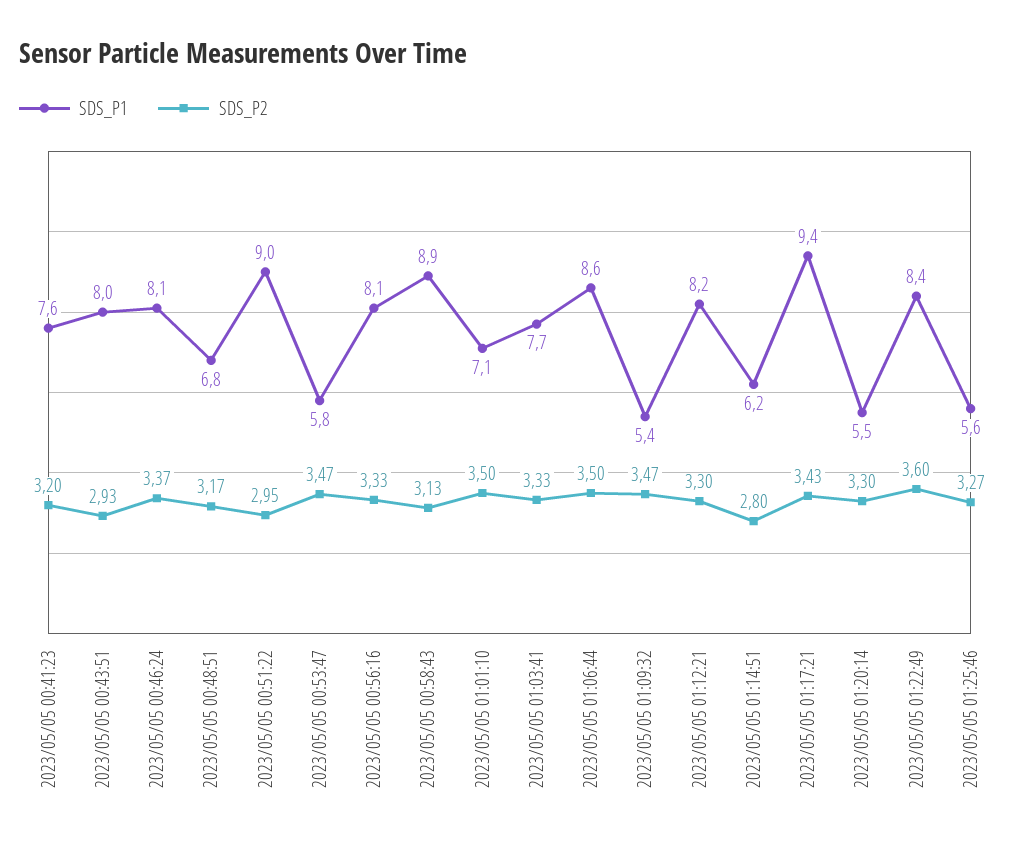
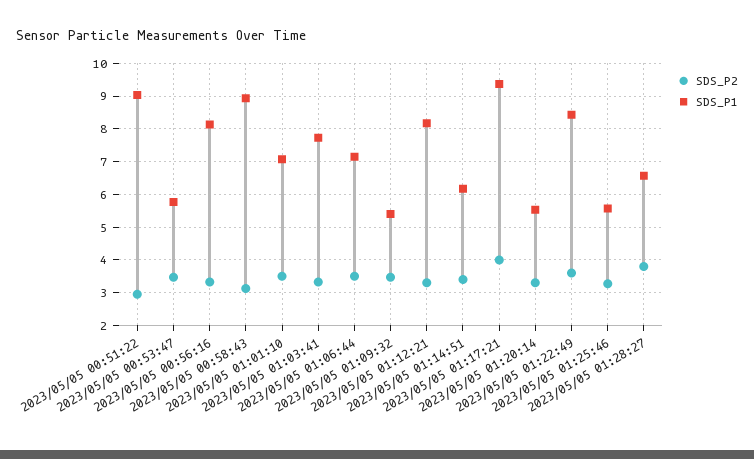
SDS_P1, 2023/05/05 00:41:23: 7.6 -> none
SDS_P2, 2023/05/05 00:41:23: 3.2 -> none
SDS_P1, 2023/05/05 00:43:51: 8 -> none
SDS_P2, 2023/05/05 00:43:51: 2.93 -> none
SDS_P1, 2023/05/05 00:46:24: 8.1 -> none
SDS_P2, 2023/05/05 00:46:24: 3.37 -> none
SDS_P1, 2023/05/05 00:48:51: 6.8 -> none
SDS_P2, 2023/05/05 00:48:51: 3.17 -> none
SDS_P1, 2023/05/05 01:06:44: 8.6 -> 7.2
SDS_P2, 2023/05/05 01:14:51: 2.8 -> 3.4
SDS_P2, 2023/05/05 01:17:21: 3.43 -> 4
SDS_P2, 2023/05/05 01:28:27: none -> 3.8
SDS_P1, 2023/05/05 01:28:27: none -> 6.6

